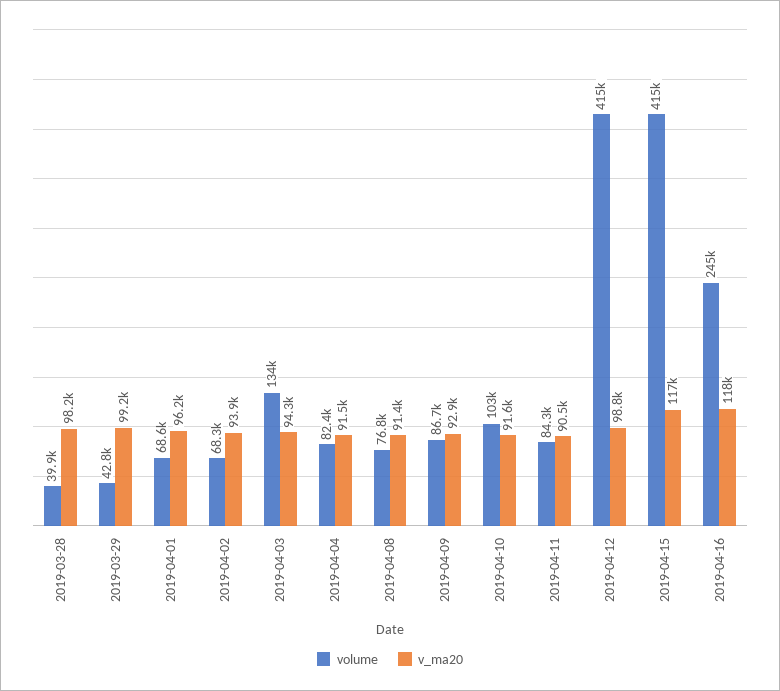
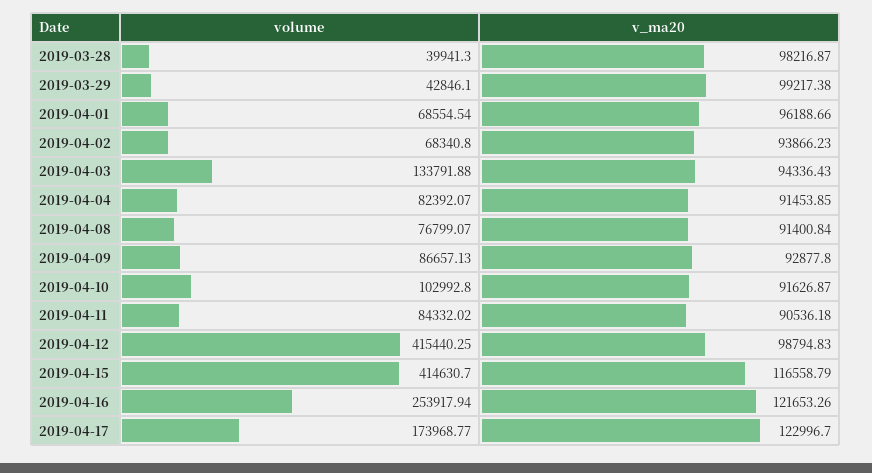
volume, 2019-04-16: 245000 -> 253917.94
v_ma20, 2019-04-16: 118000 -> 121653.26
volume, 2019-04-17: none -> 173968.77
v_ma20, 2019-04-17: none -> 122996.7

